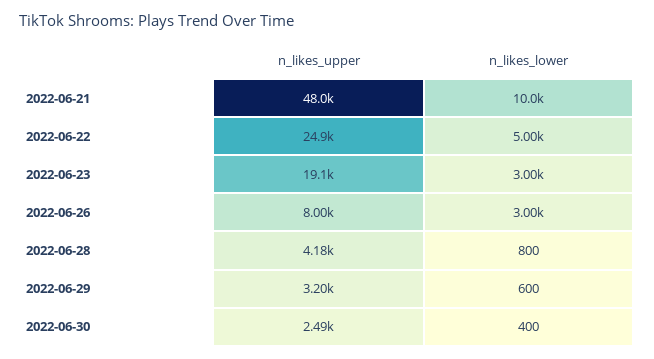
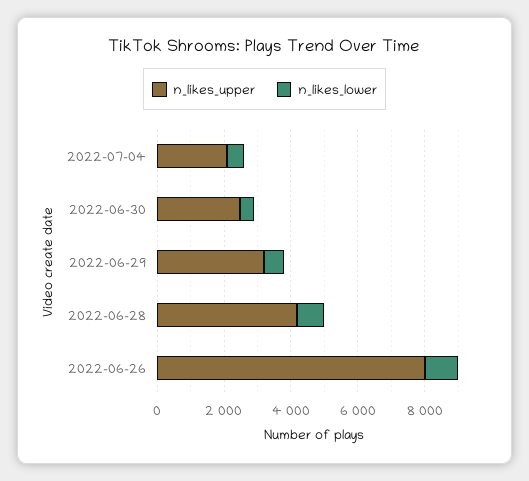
n_likes_upper, 2022-06-21: 48000 -> none
n_likes_lower, 2022-06-21: 10000 -> none
n_likes_upper, 2022-06-22: 24900 -> none
n_likes_lower, 2022-06-22: 5000 -> none
n_likes_upper, 2022-06-23: 19100 -> none
n_likes_lower, 2022-06-23: 3000 -> none
n_likes_lower, 2022-06-26: 3000 -> 1000
n_likes_upper, 2022-07-04: none -> 2000
n_likes_lower, 2022-07-04: none -> 500

